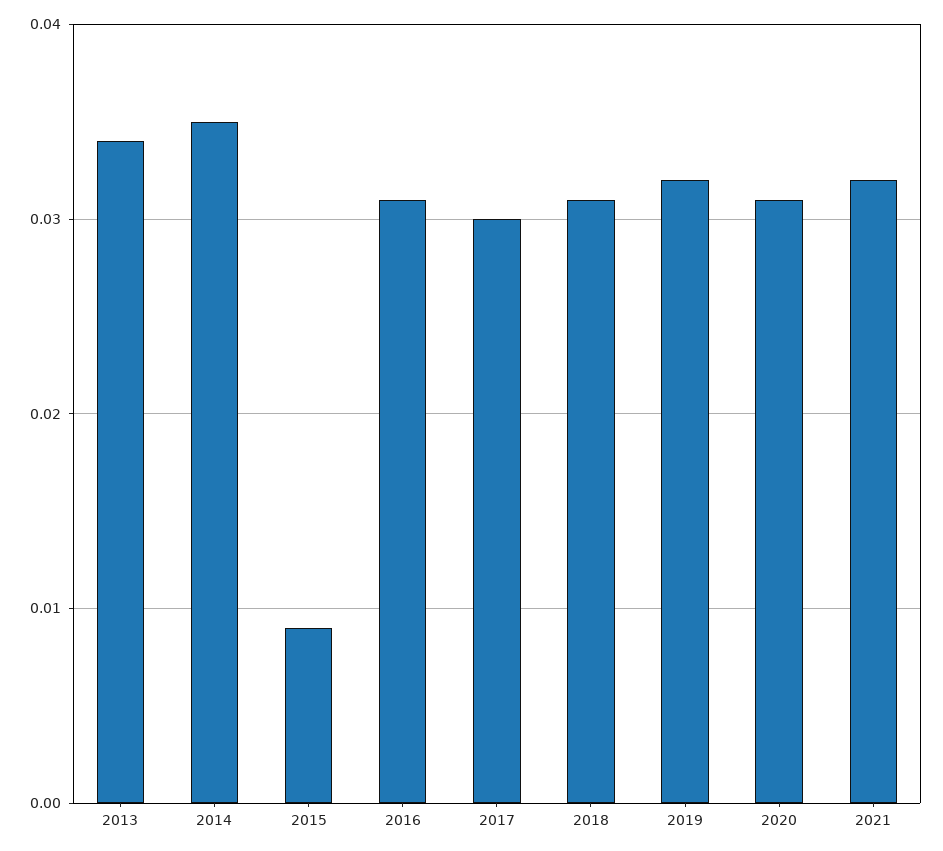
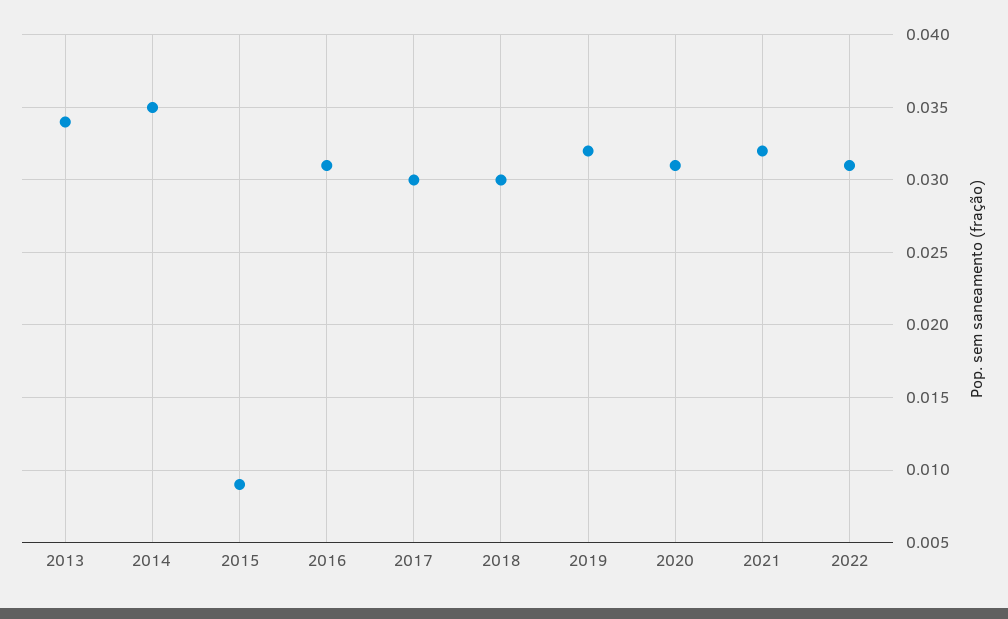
2018: 0.031 -> 0.03
2022: none -> 0.031

